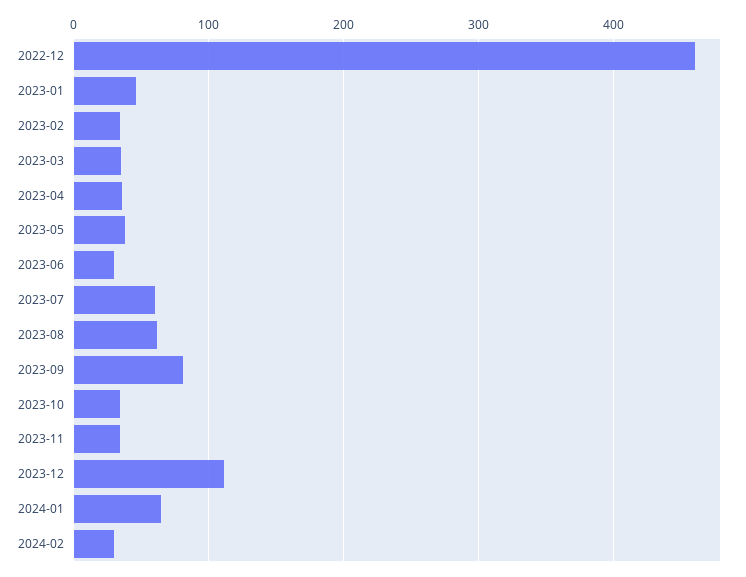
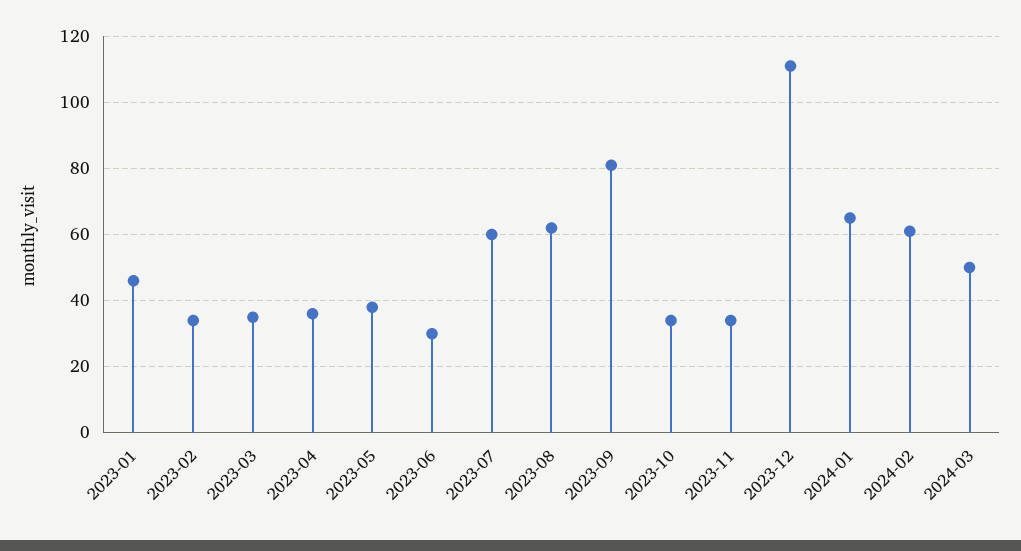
2022-12: 460 -> none
2024-02: 30 -> 60
2024-03: none -> 50

